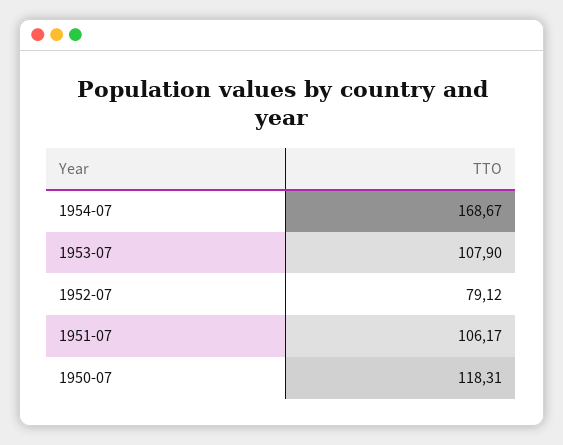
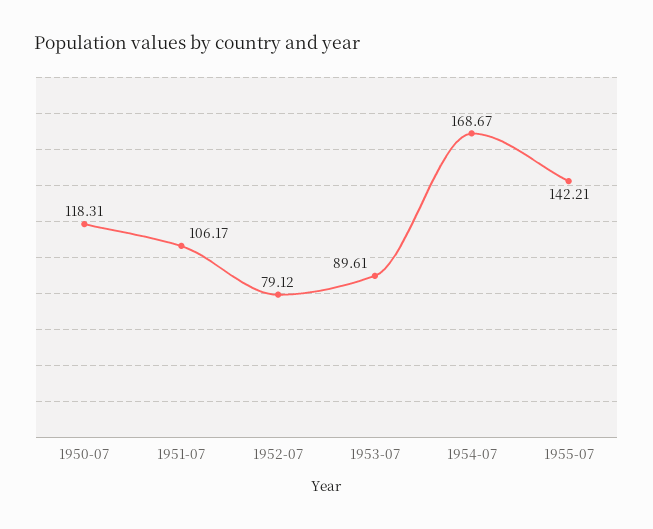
1953-07: 107.9 -> 89.61
1955-07: none -> 142.21

